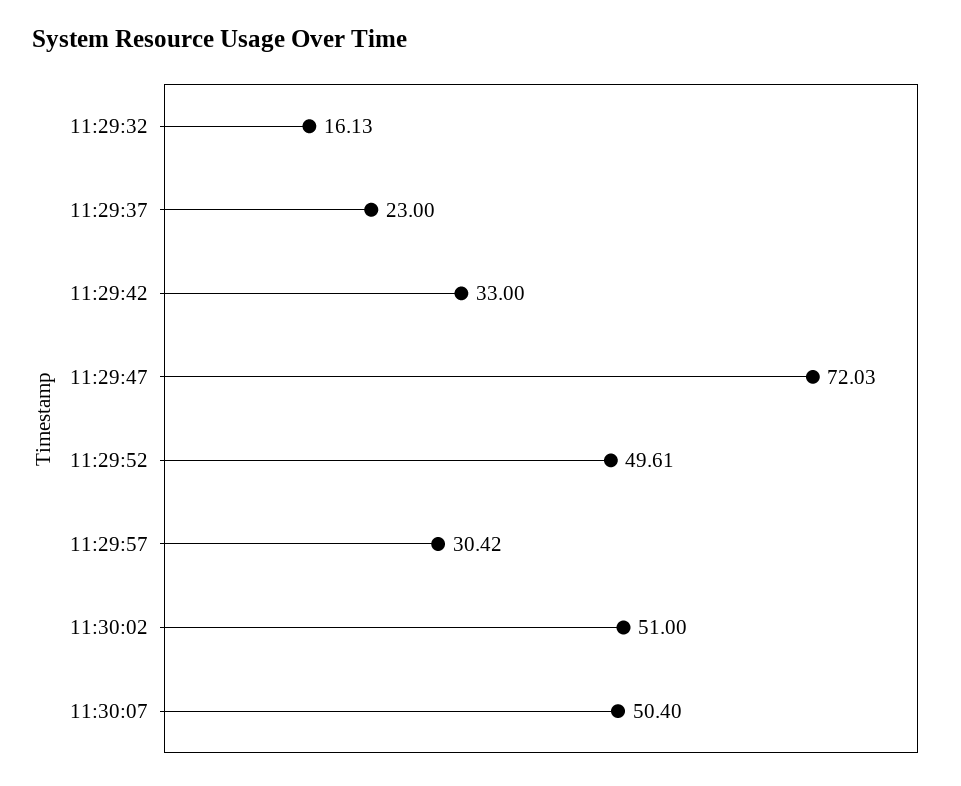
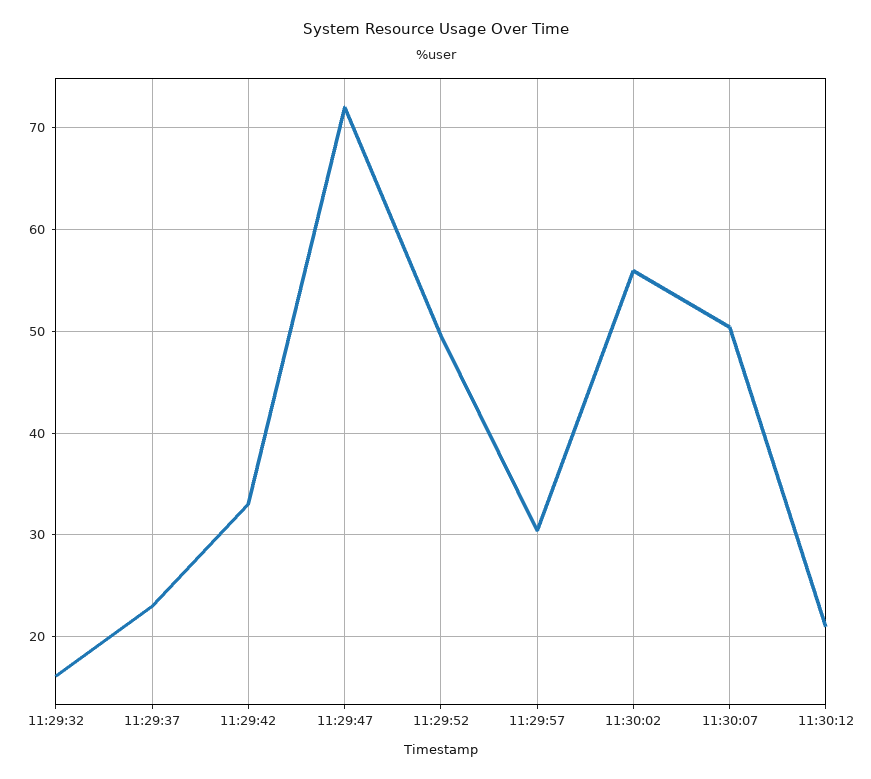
11:30:02: 51 -> 56
11:30:12: none -> 21

